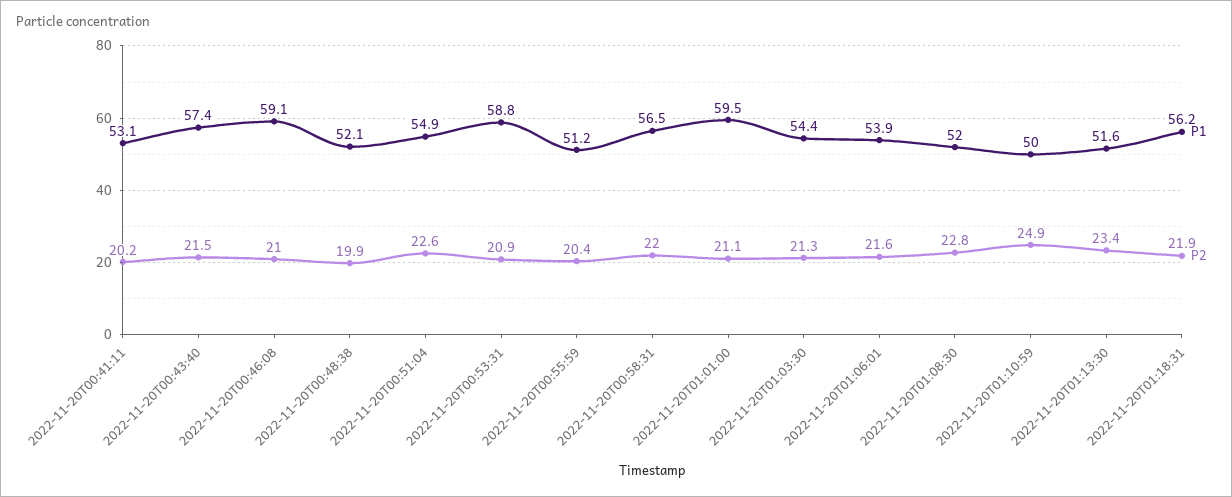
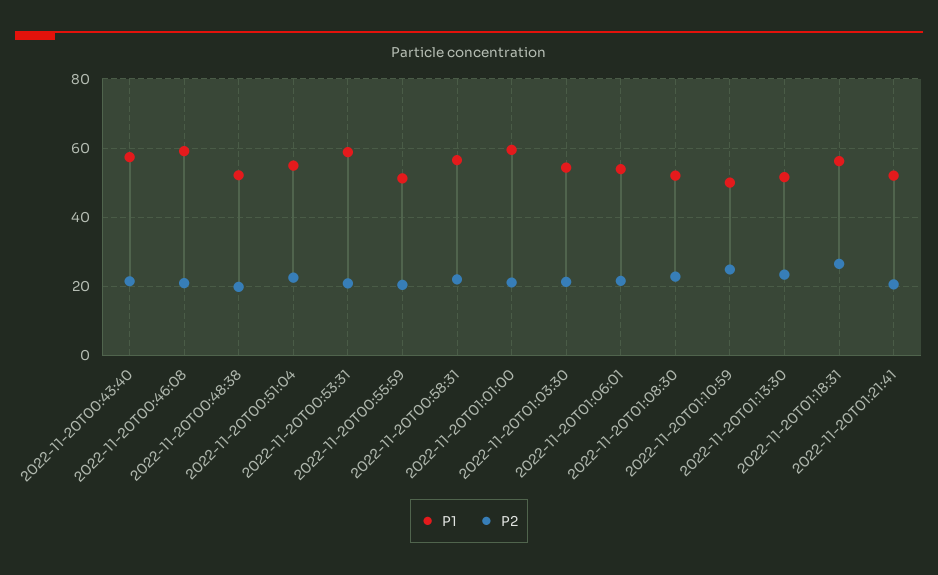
P1, 2022-11-20T00:41:11: 53.1 -> none
P2, 2022-11-20T00:41:11: 20.2 -> none
P2, 2022-11-20T01:18:31: 21.9 -> 26
P1, 2022-11-20T01:21:41: none -> 52
P2, 2022-11-20T01:21:41: none -> 20

